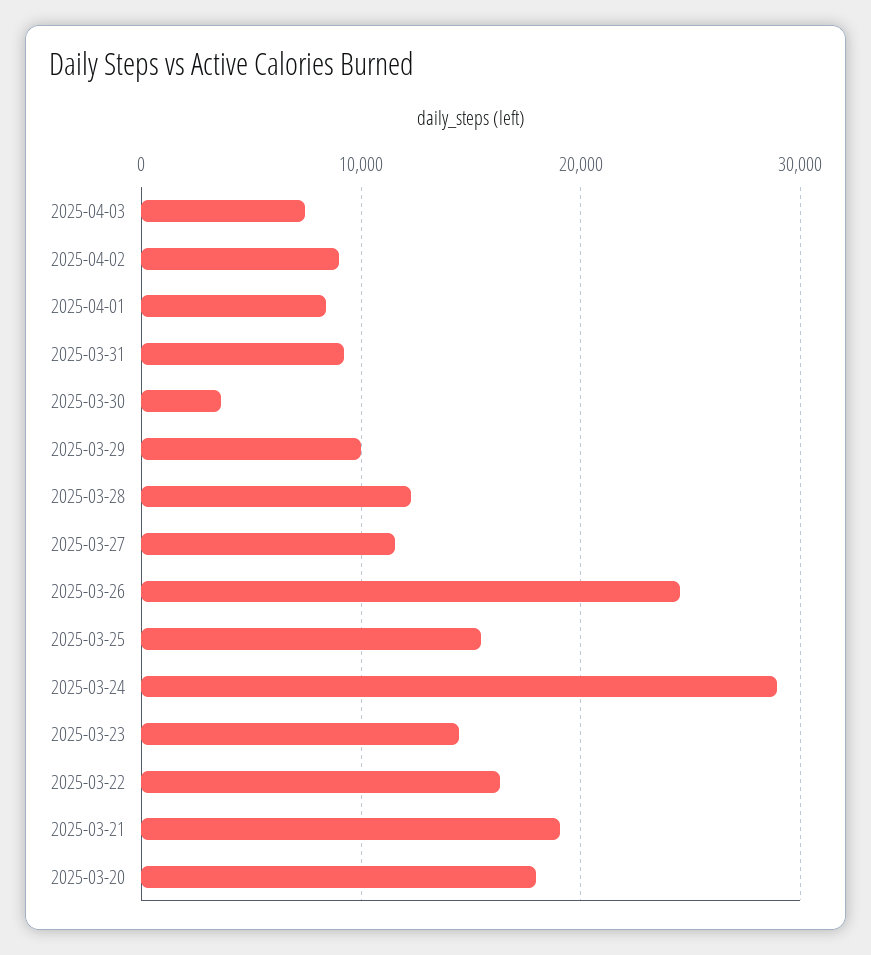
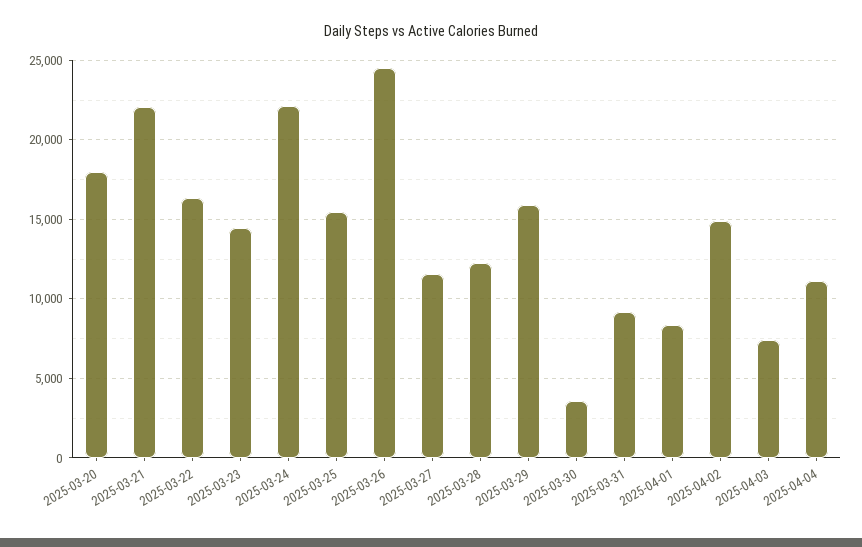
2025-04-02: 9000 -> 15000
2025-03-29: 10000 -> 16000
2025-03-24: 29000 -> 22000
2025-03-21: 19000 -> 22000
2025-04-04: none -> 11000

